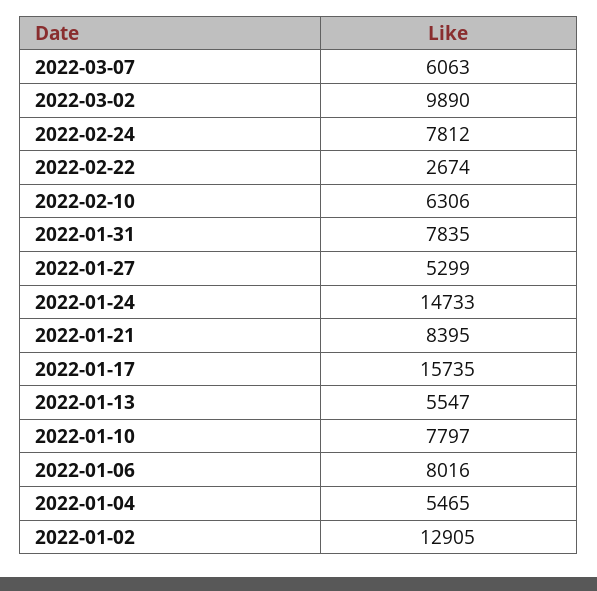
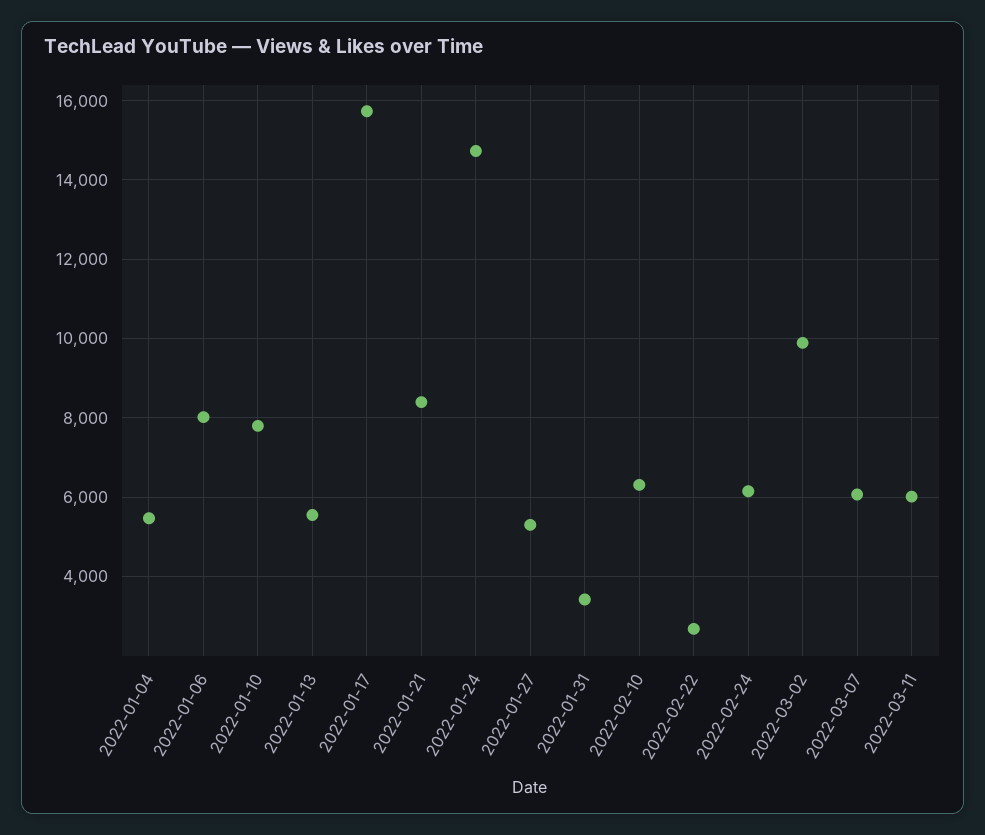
2022-02-24: 7812 -> 6200
2022-01-31: 7835 -> 3400
2022-01-02: 12905 -> none
2022-03-11: none -> 6000

